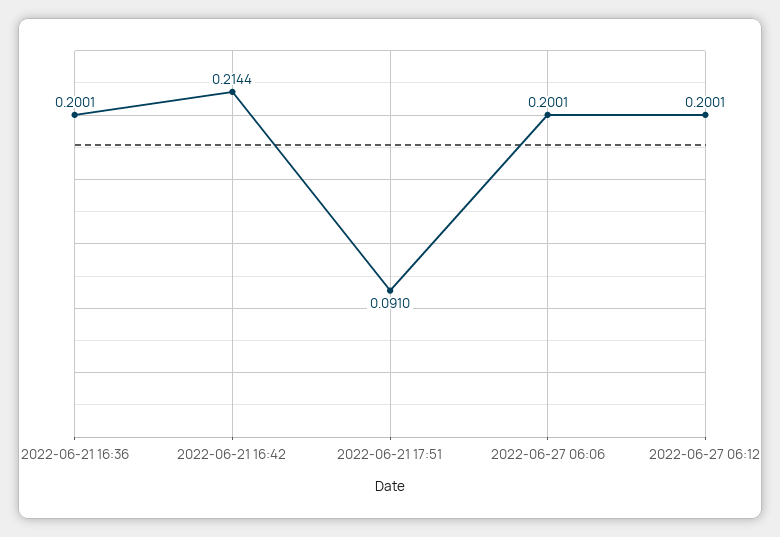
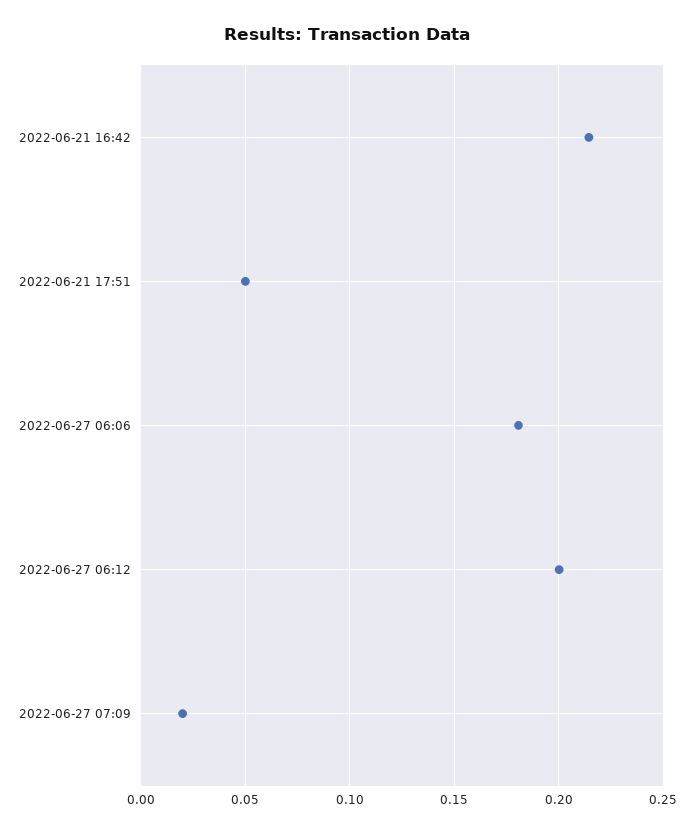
2022-06-21 16:36: 0.2001 -> none
2022-06-21 17:51: 0.091 -> 0.05
2022-06-27 06:06: 0.2001 -> 0.18
2022-06-27 07:09: none -> 0.02

